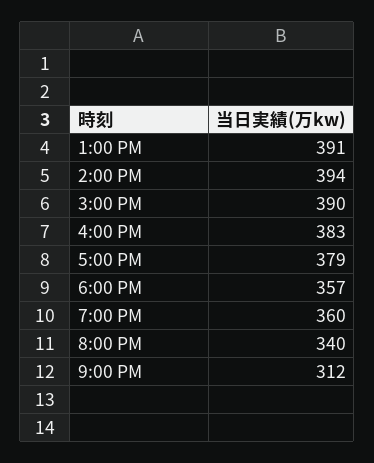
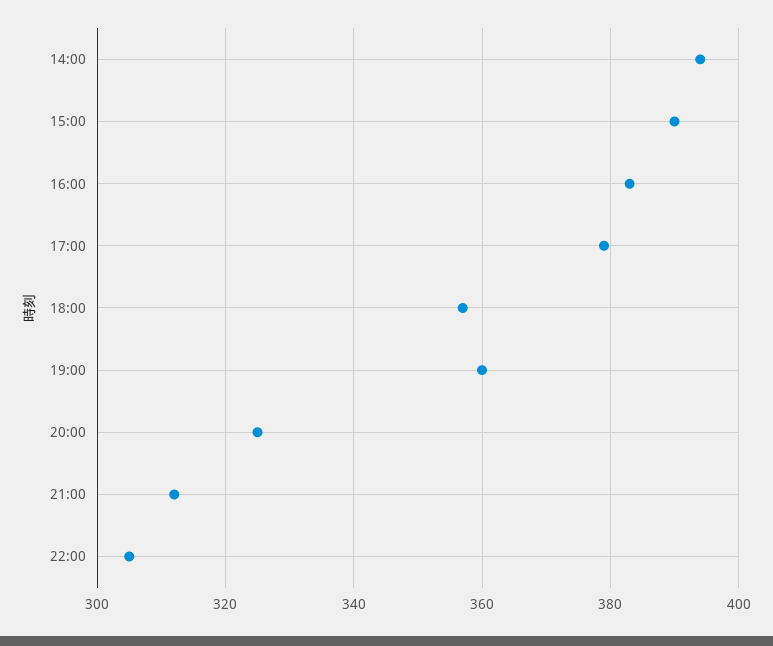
1:00 PM: 391 -> none
8:00 PM: 340 -> 325
22:00: none -> 305

